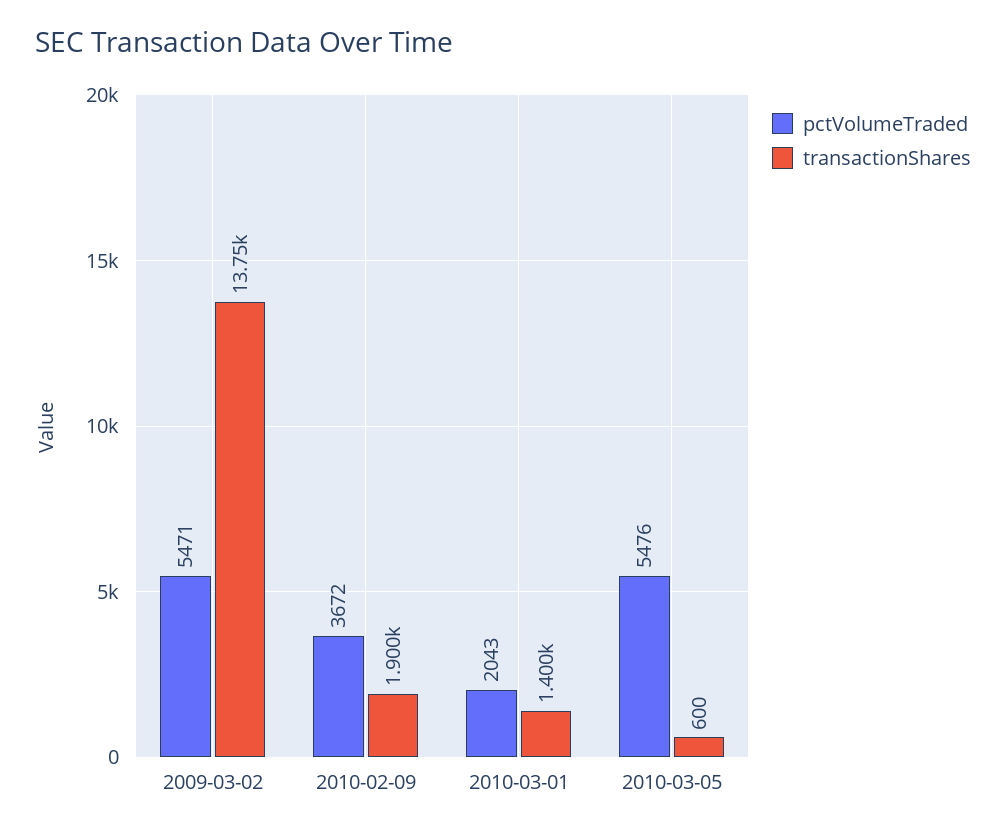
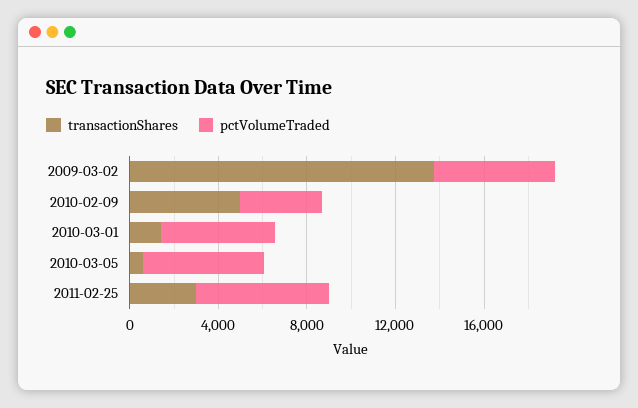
transactionShares, 2010-02-09: 1900 -> 5000
pctVolumeTraded, 2010-03-01: 2043 -> 5000
transactionShares, 2011-02-25: none -> 3000
pctVolumeTraded, 2011-02-25: none -> 6000

